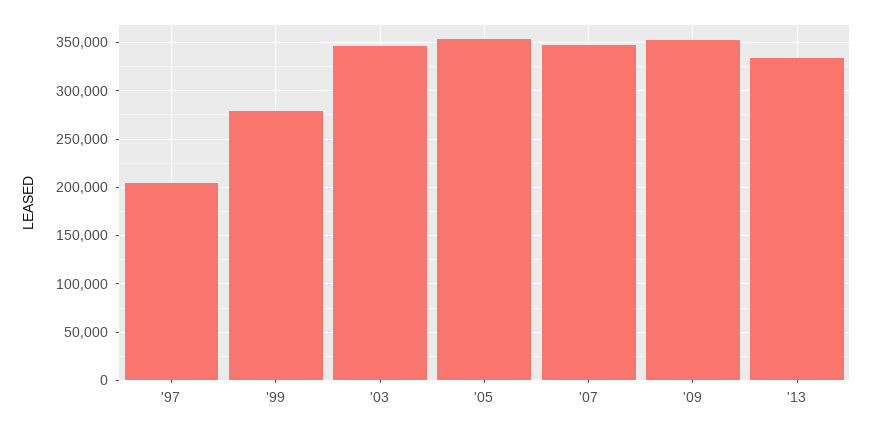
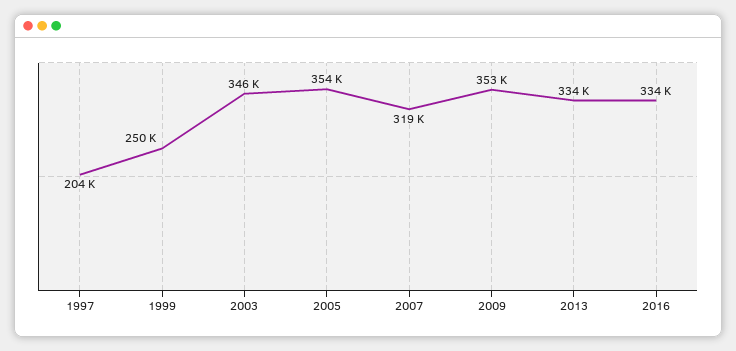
'99: 280000 -> 250000
'07: 350000 -> 319000
2016: none -> 334000

